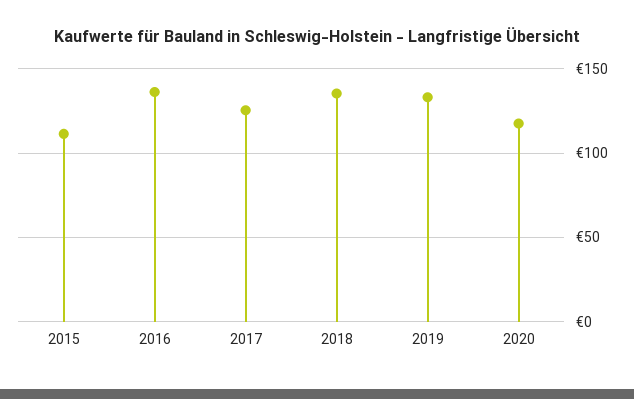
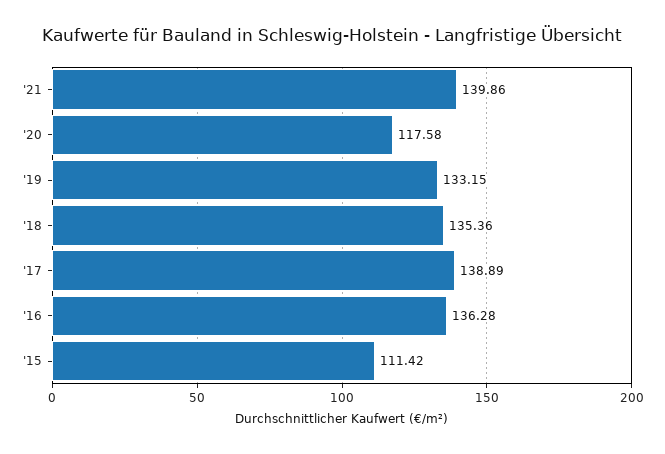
2017: 125 -> 138.89
'21: none -> 139.86

